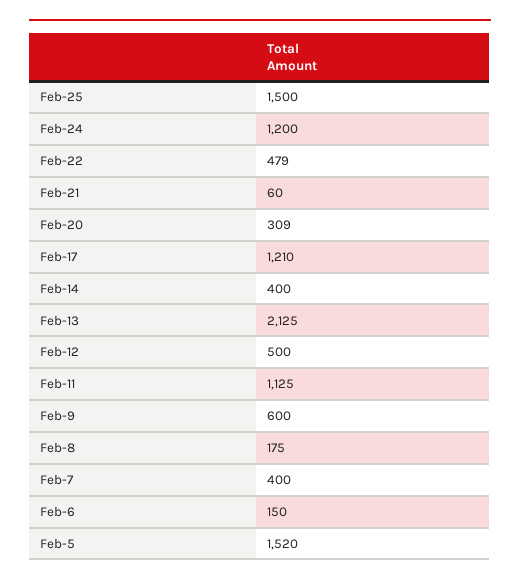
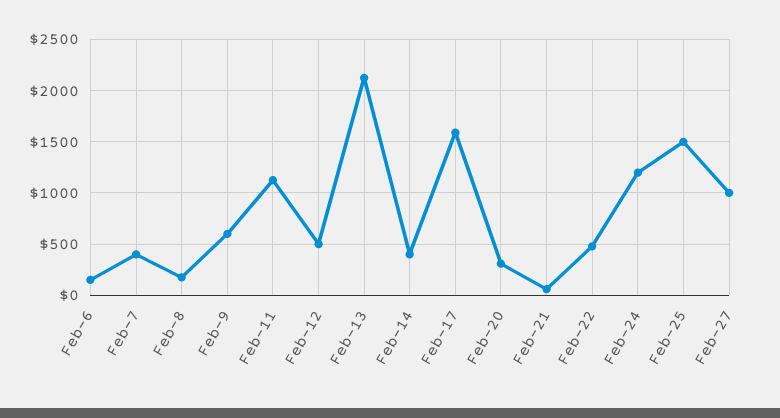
Feb-17: 1210 -> 1600
Feb-5: 1520 -> none
Feb-27: none -> 1000

